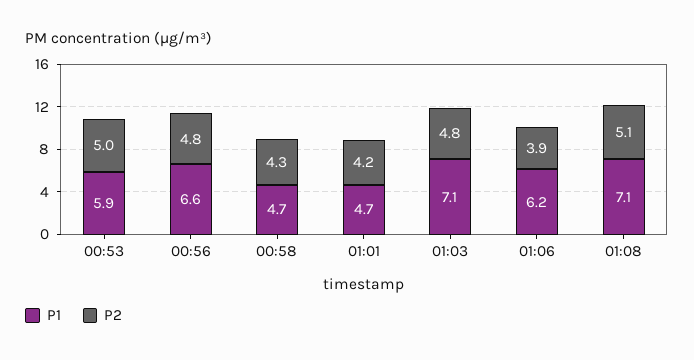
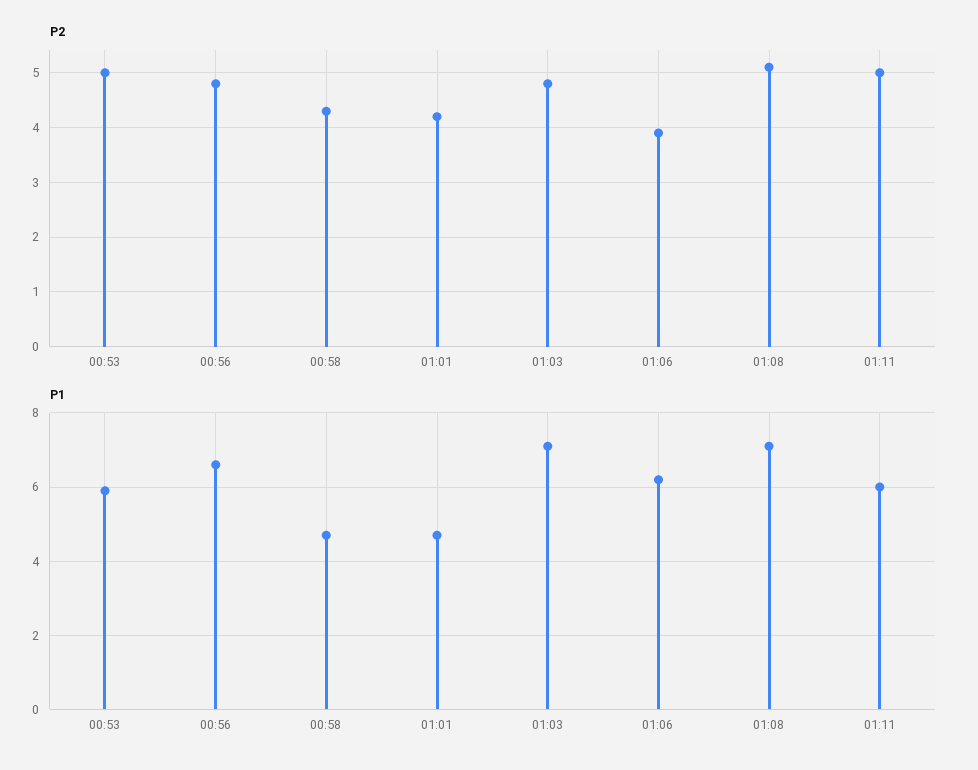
P2, 01:11: none -> 5
P1, 01:11: none -> 6

